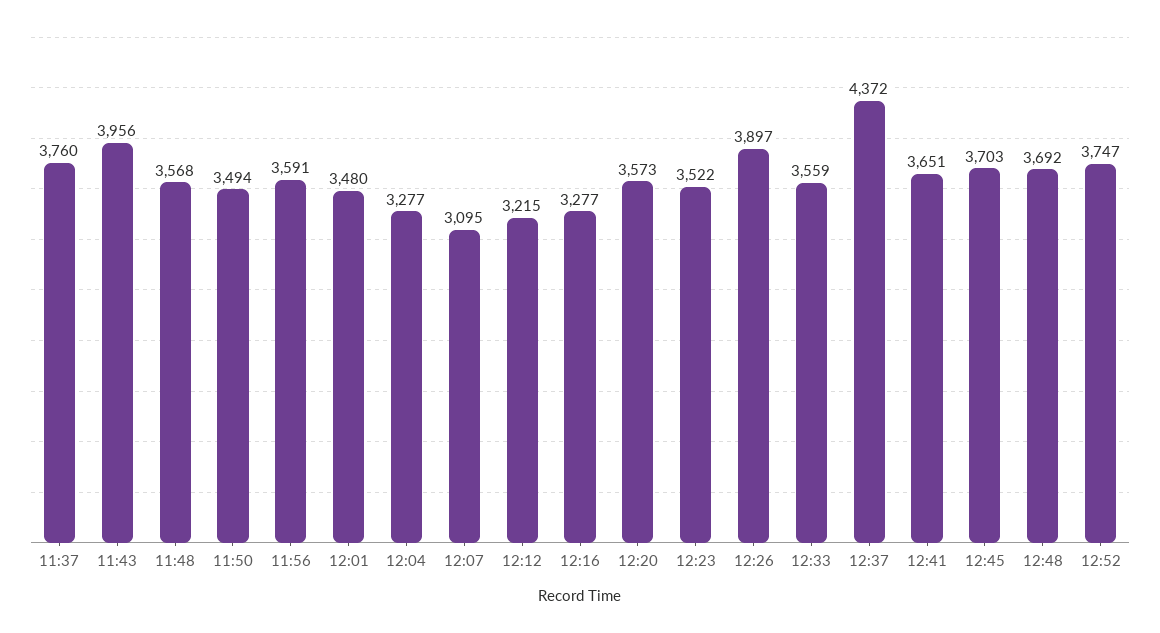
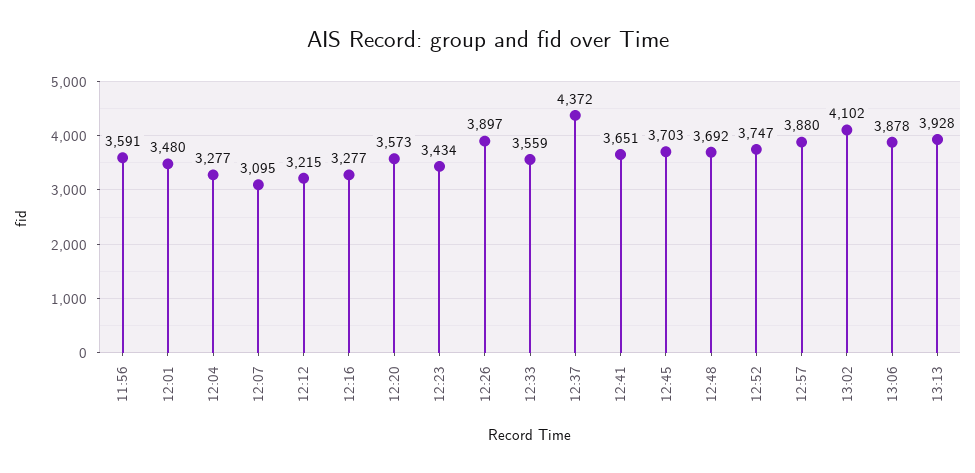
11:37: 3760 -> none
11:43: 3956 -> none
11:48: 3568 -> none
11:50: 3494 -> none
12:23: 3522 -> 3434
12:57: none -> 3880
13:02: none -> 4102
13:06: none -> 3878
13:13: none -> 3928

